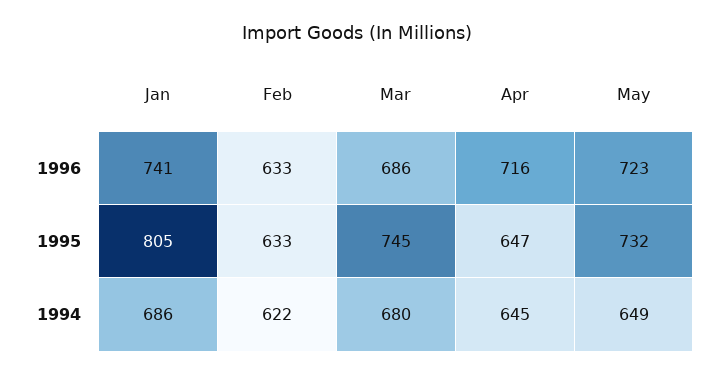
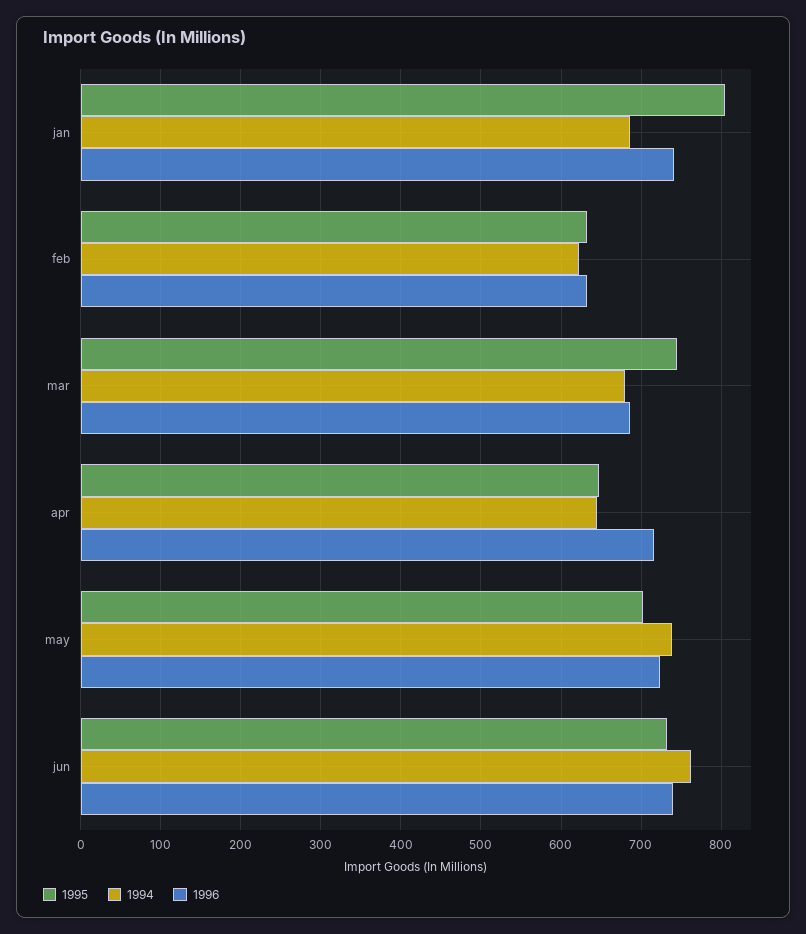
1995, May: 732 -> 700
1994, May: 649 -> 740
1995, jun: none -> 730
1994, jun: none -> 760
1996, jun: none -> 740

